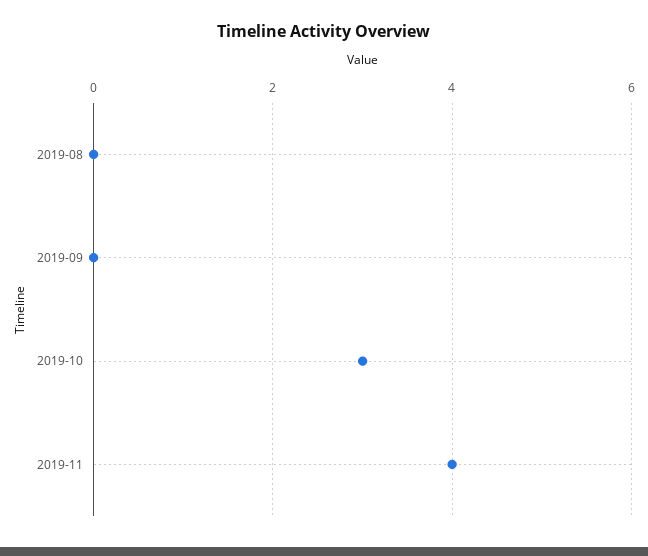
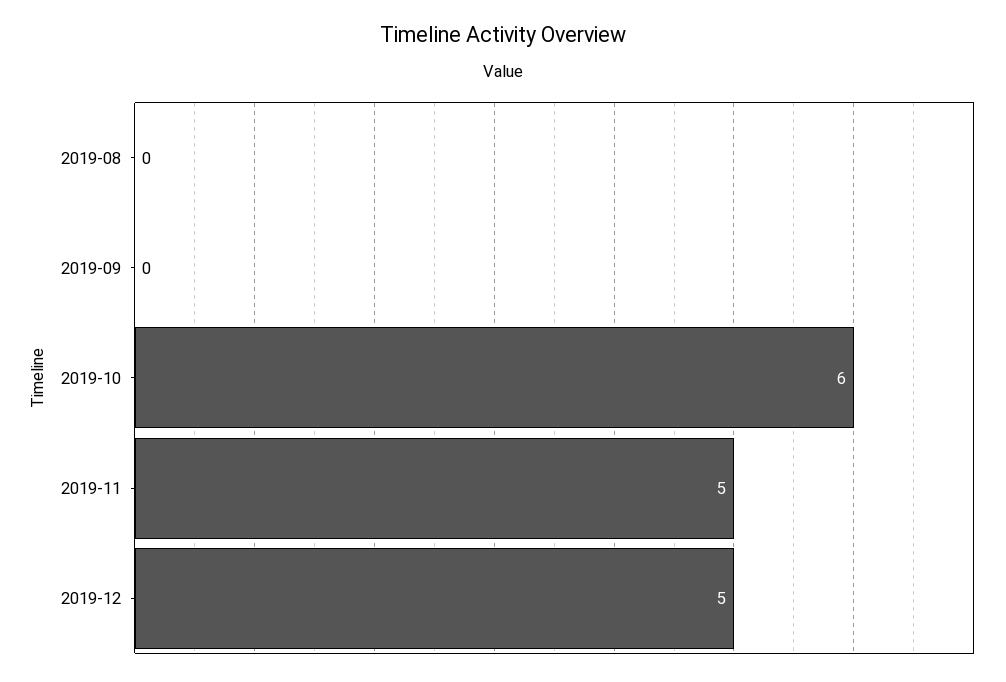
2019-10: 3 -> 6
2019-11: 4 -> 5
2019-12: none -> 5

